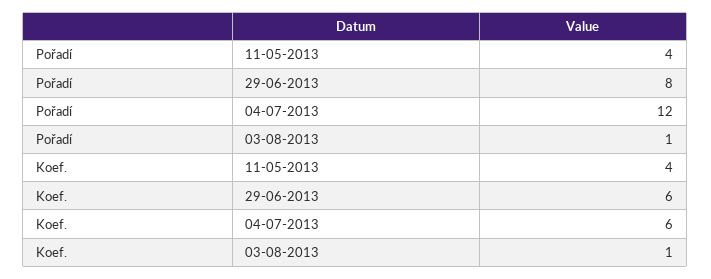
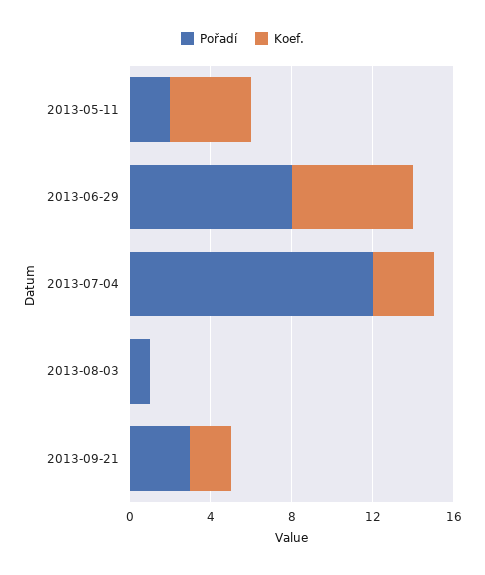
Pořadí, 11-05-2013: 4 -> 2
Koef., 04-07-2013: 6 -> 3
Koef., 03-08-2013: 1 -> 0
Pořadí, 2013-09-21: none -> 3
Koef., 2013-09-21: none -> 2

